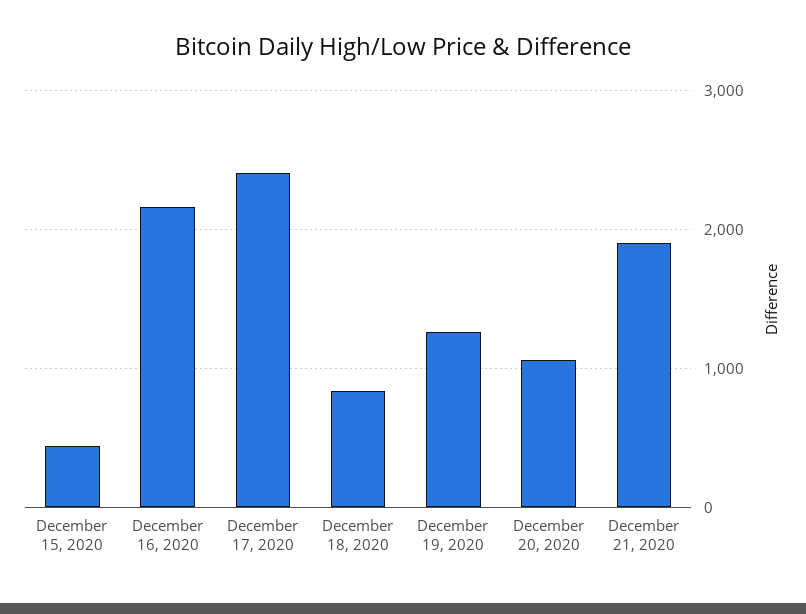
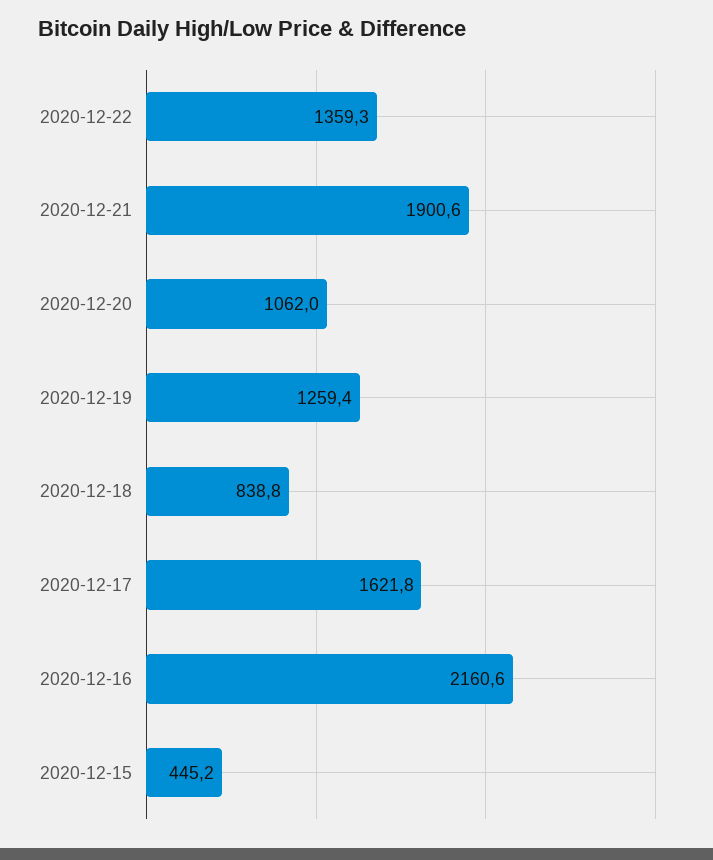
December 17, 2020: 2400 -> 1621.8
2020-12-22: none -> 1359.3

